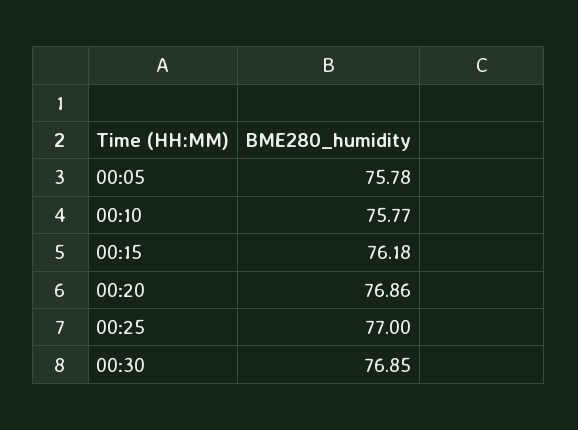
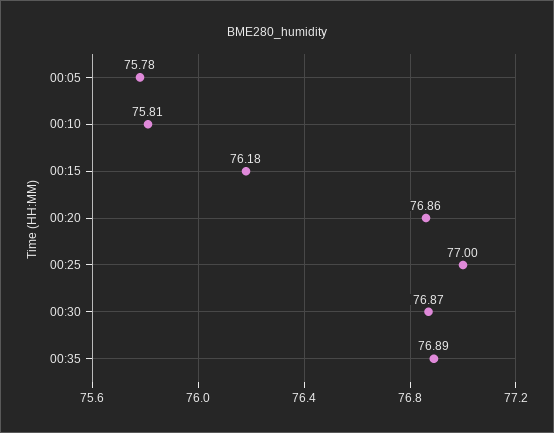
00:10: 75.77 -> 75.81
00:30: 76.85 -> 76.87
00:35: none -> 76.89

